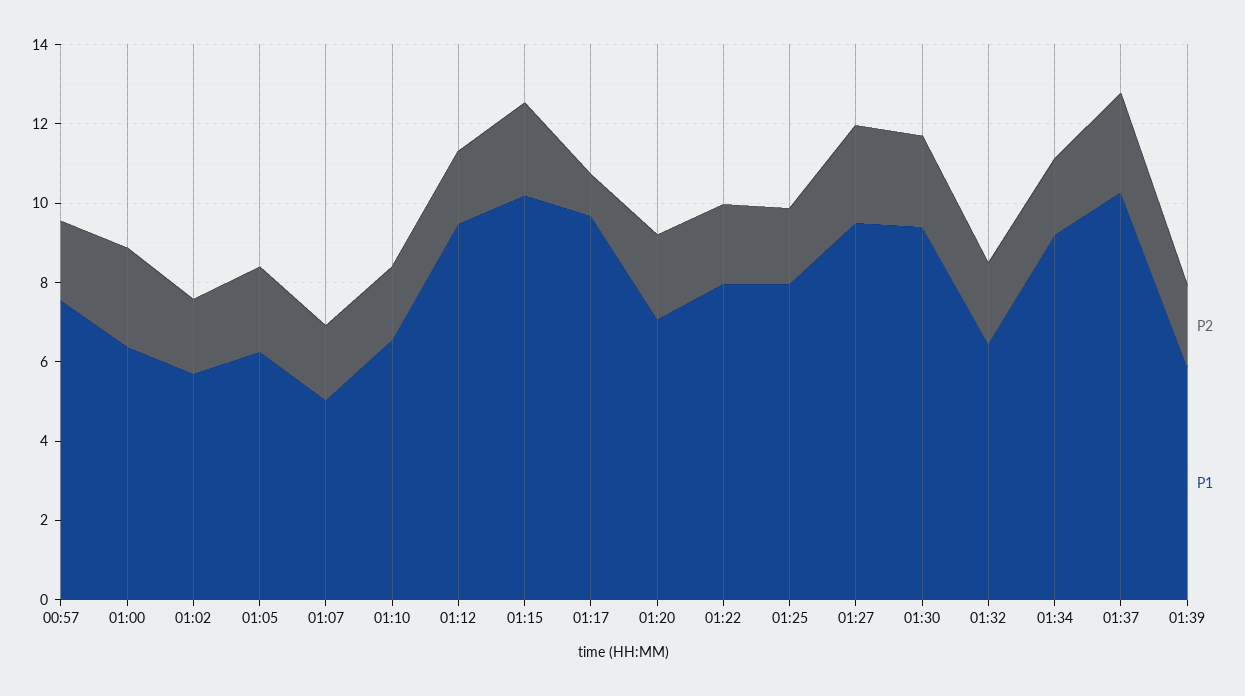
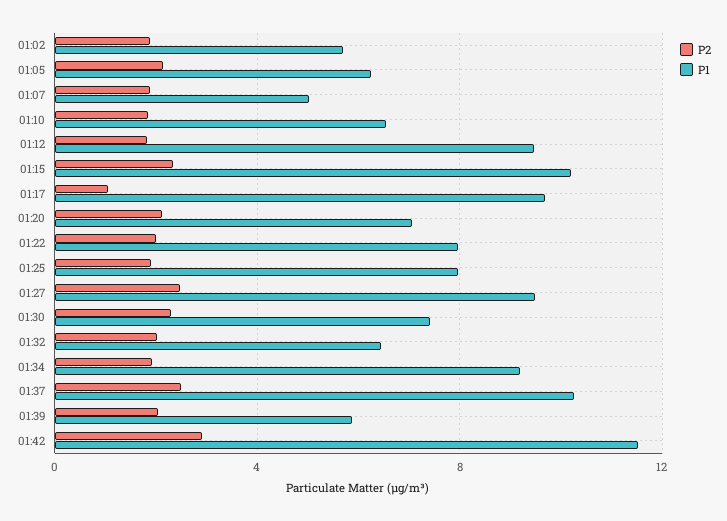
P2, 00:57: 2 -> none
P1, 00:57: 7.5 -> none
P2, 01:00: 2.5 -> none
P1, 01:00: 6.5 -> none
P1, 01:30: 9.5 -> 7.5
P2, 01:42: none -> 3
P1, 01:42: none -> 11.5

